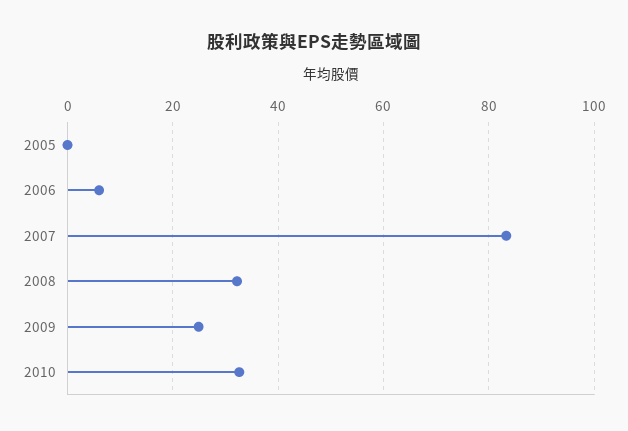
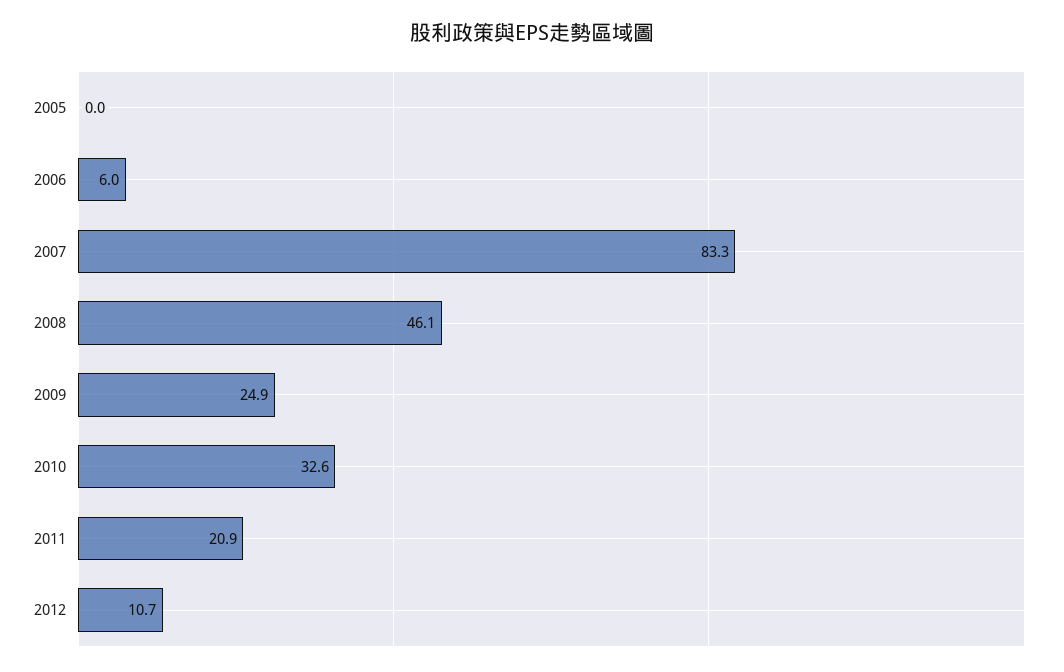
2008: 32 -> 46.1
2011: none -> 20.9
2012: none -> 10.7

